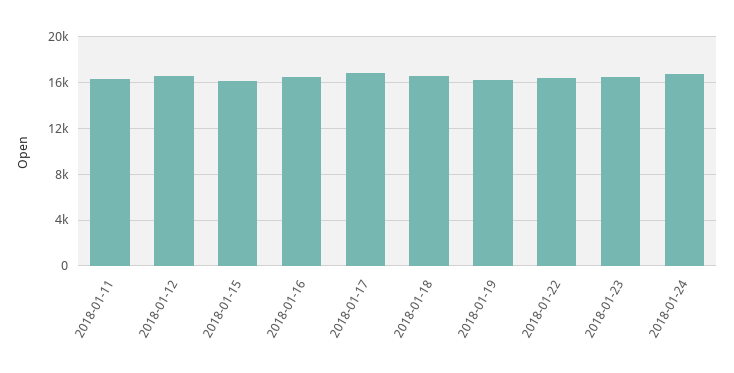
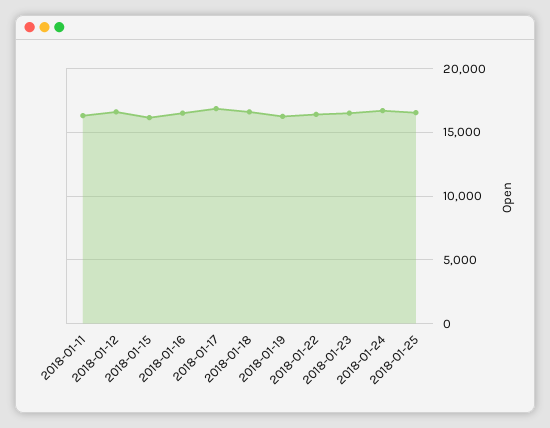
2018-01-25: none -> 16500

